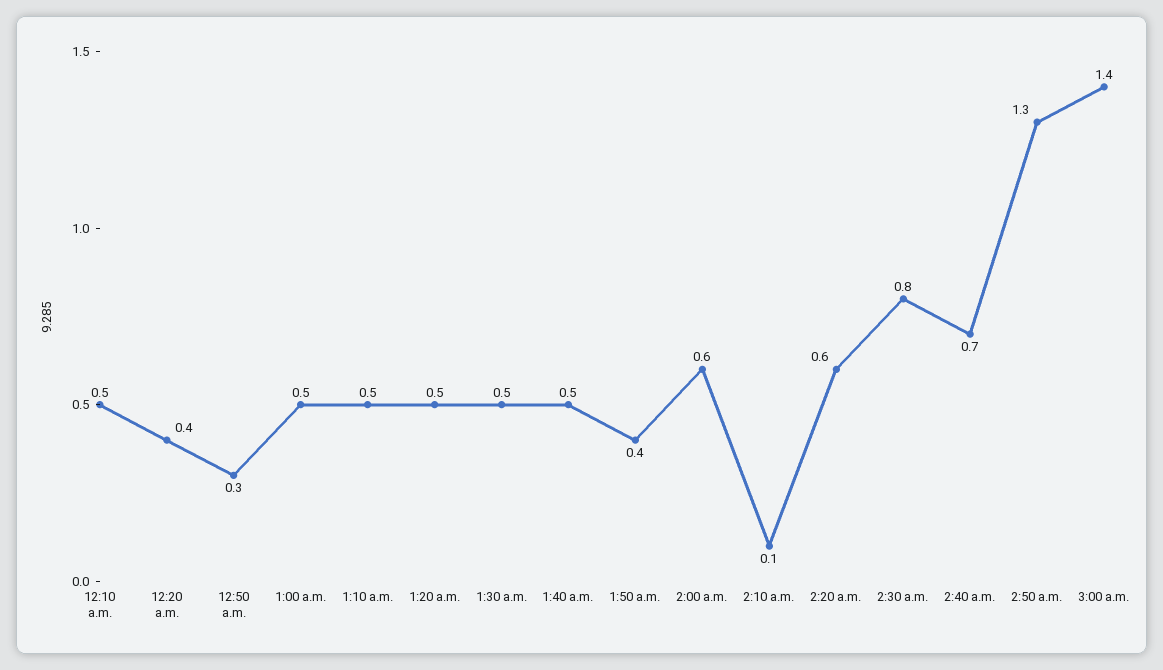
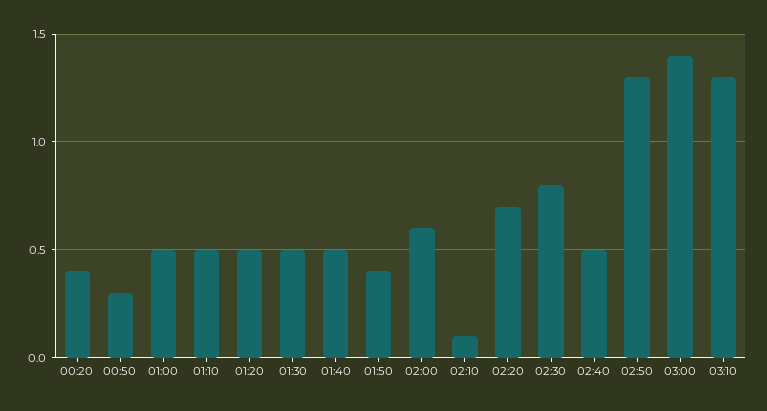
12:10 a.m.: 0.5 -> none
2:20 a.m.: 0.6 -> 0.7
2:40 a.m.: 0.7 -> 0.5
03:10: none -> 1.3

